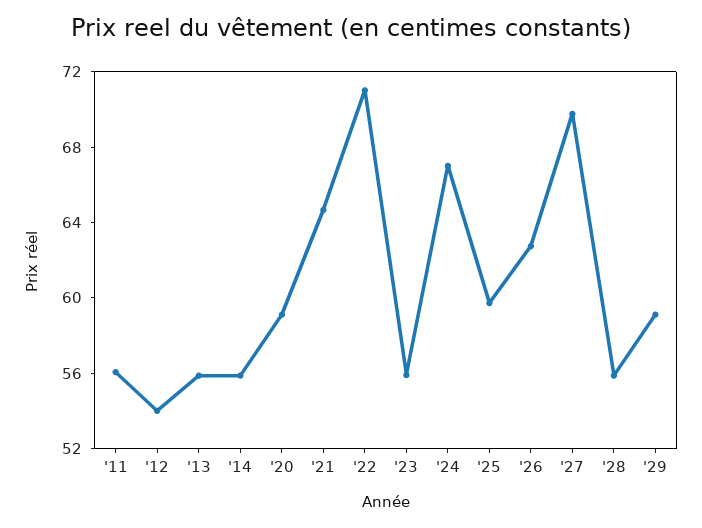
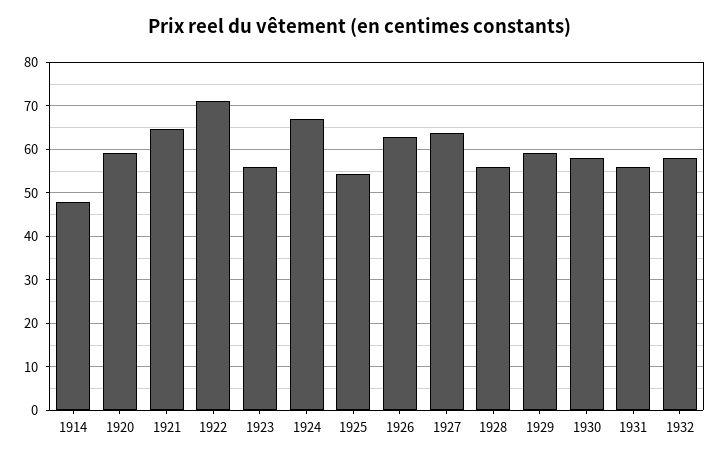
'11: 56 -> none
'12: 54 -> none
'13: 56 -> none
'14: 56 -> 48
'25: 60 -> 54
'27: 70 -> 64
1930: none -> 58
1931: none -> 56
1932: none -> 58

